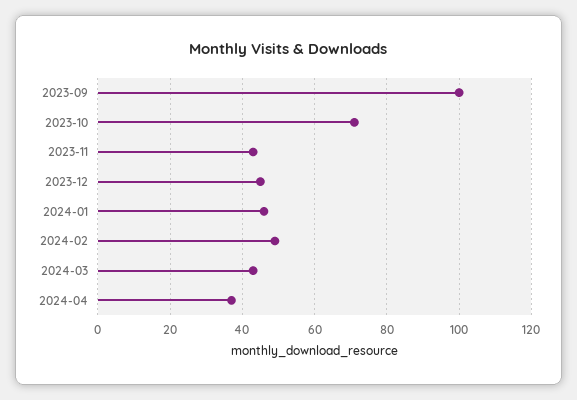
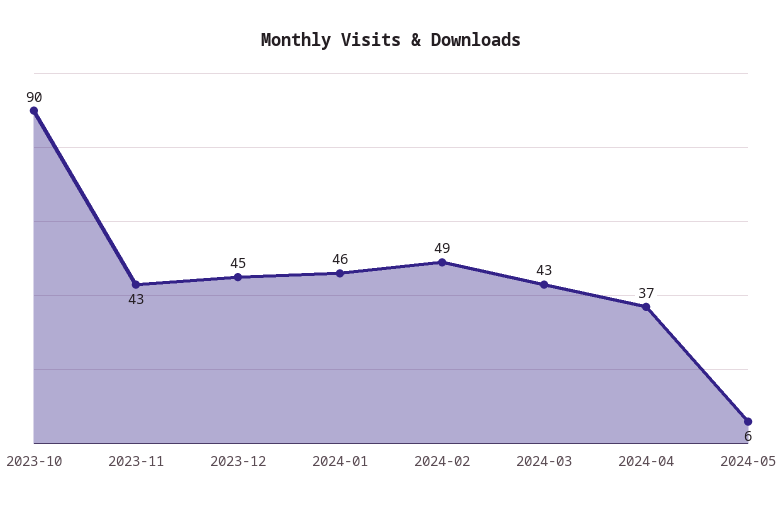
2023-09: 100 -> none
2023-10: 70 -> 90
2024-05: none -> 6

